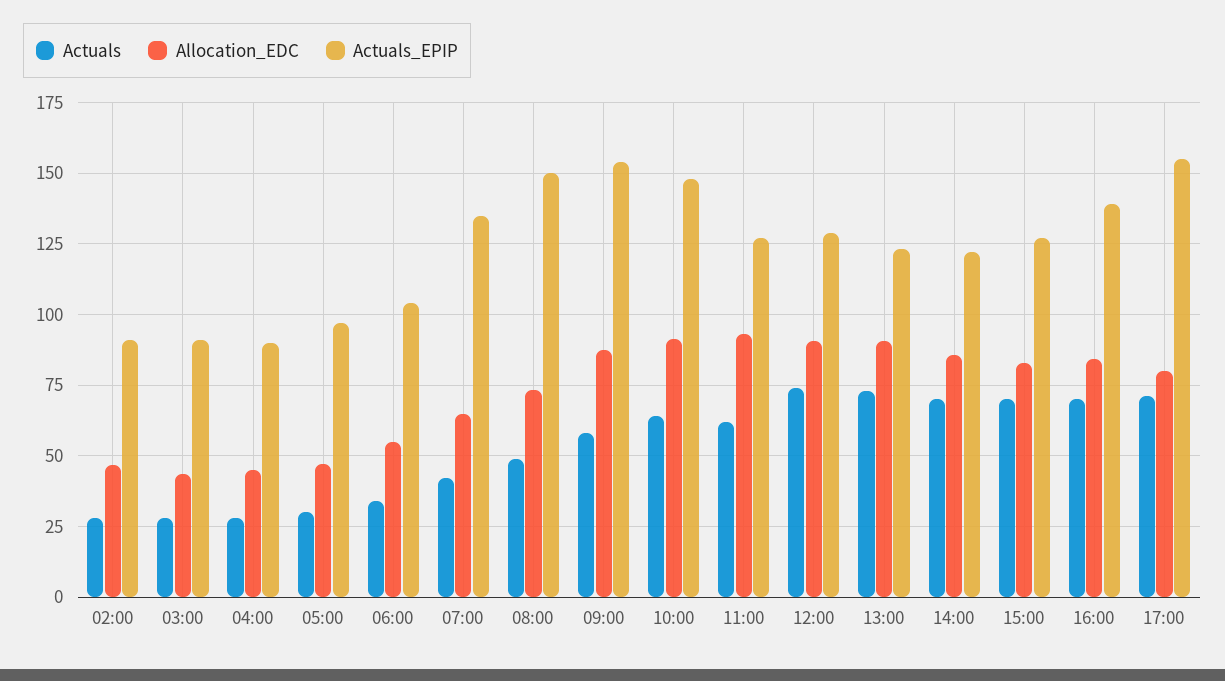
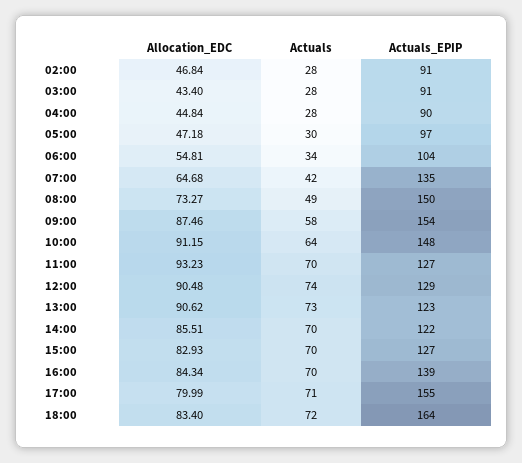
Actuals, 11:00: 62.5 -> 70
Allocation_EDC, 18:00: none -> 83.4
Actuals, 18:00: none -> 72
Actuals_EPIP, 18:00: none -> 164

